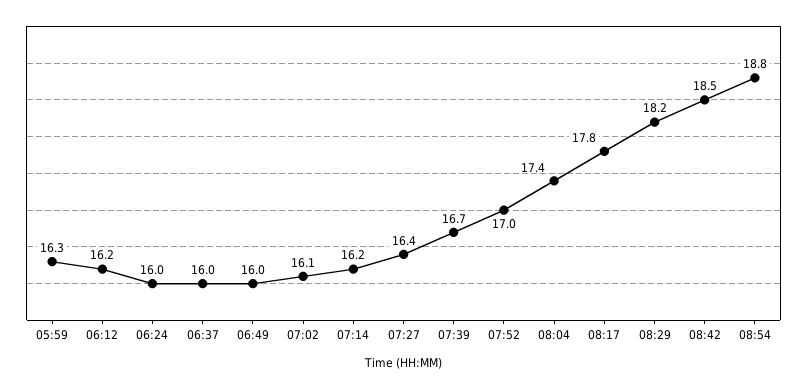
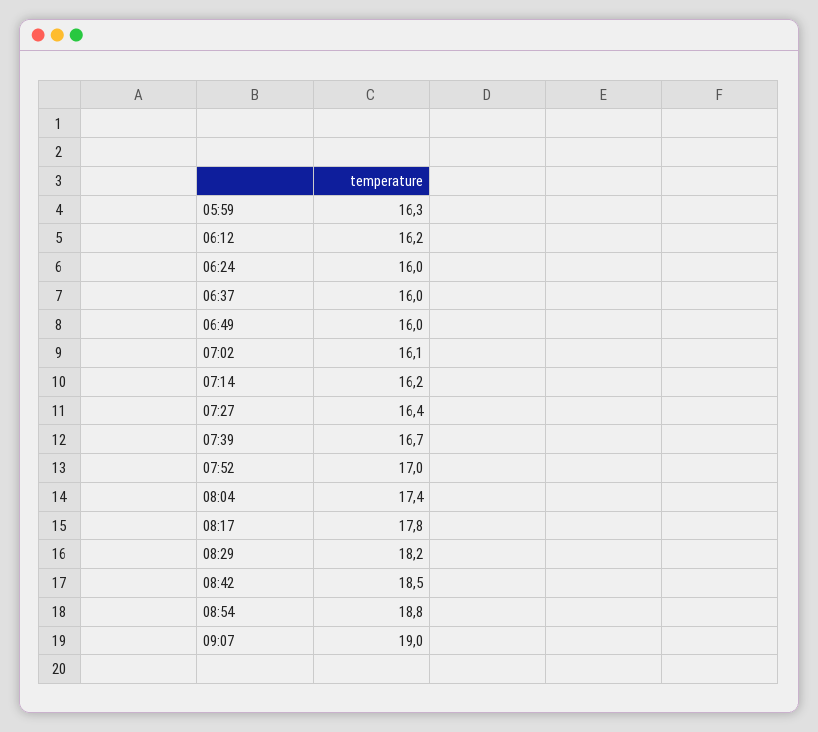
09:07: none -> 19

